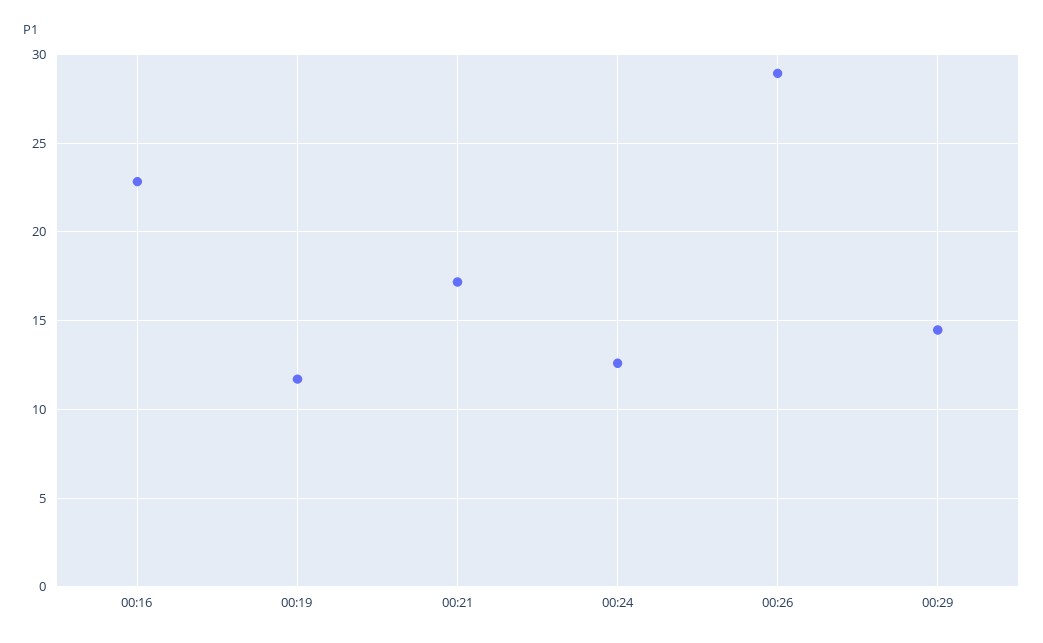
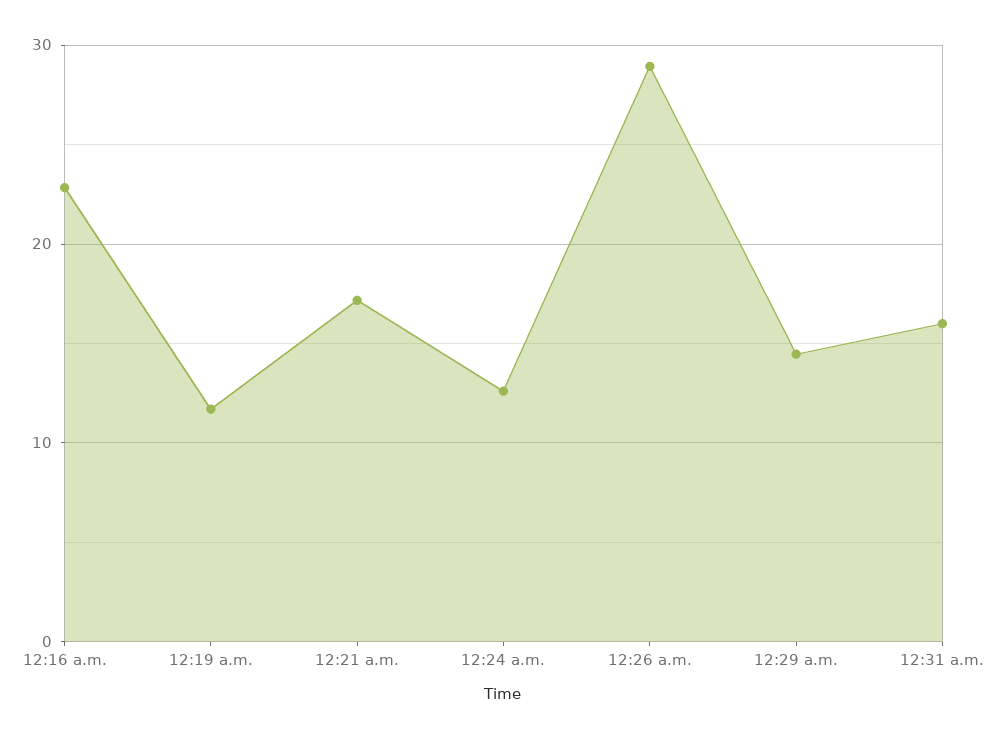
12:31 a.m.: none -> 16

